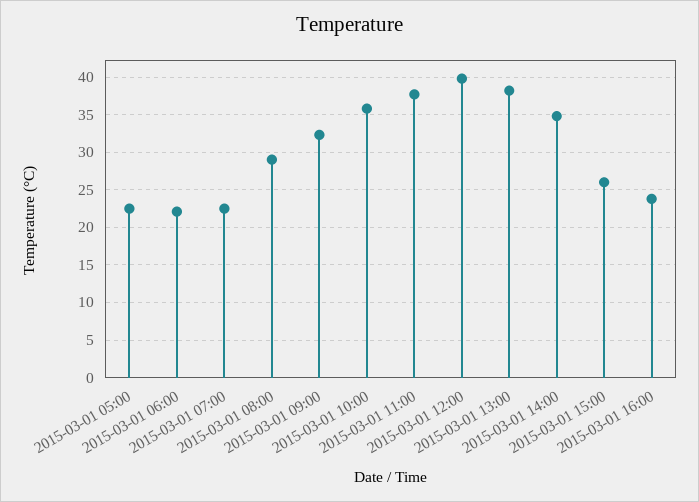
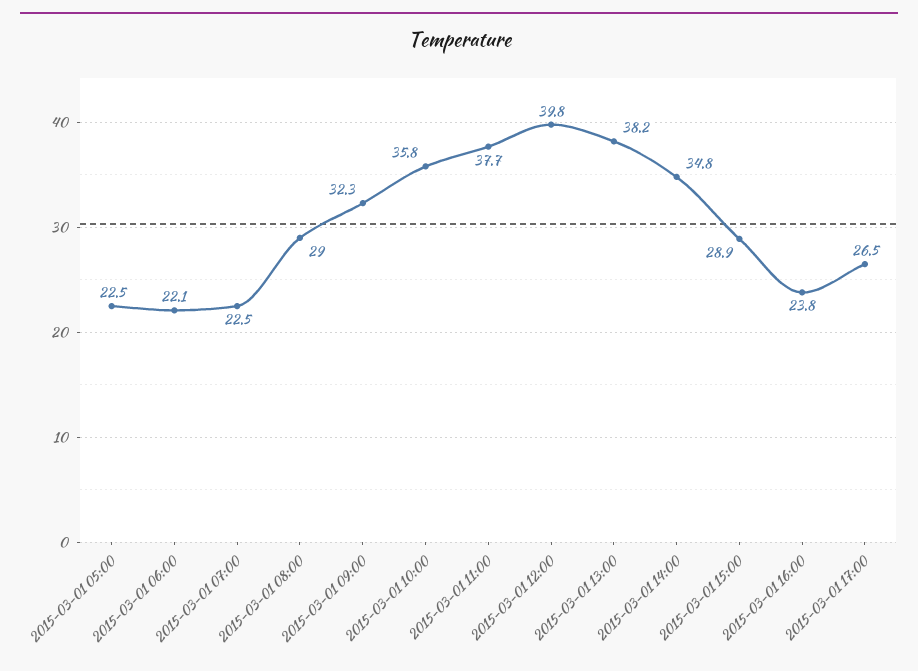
2015-03-01 15:00: 26 -> 28.9
2015-03-01 17:00: none -> 26.5

